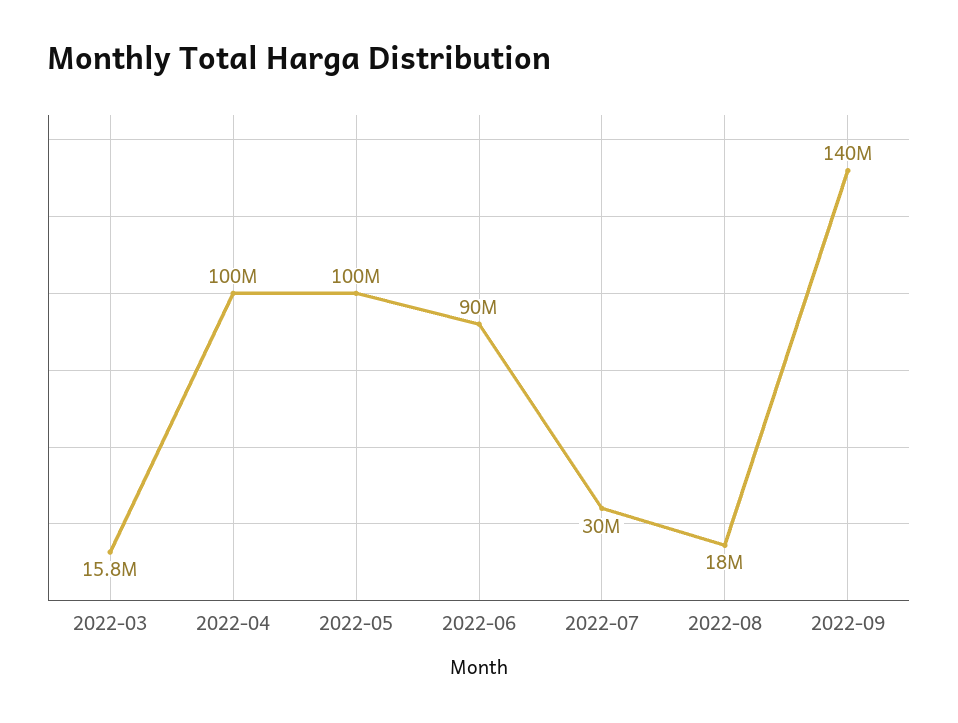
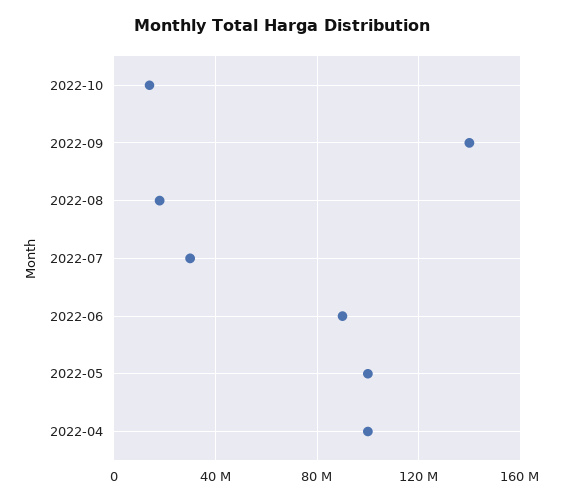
2022-03: 15800000 -> none
2022-10: none -> 15000000

